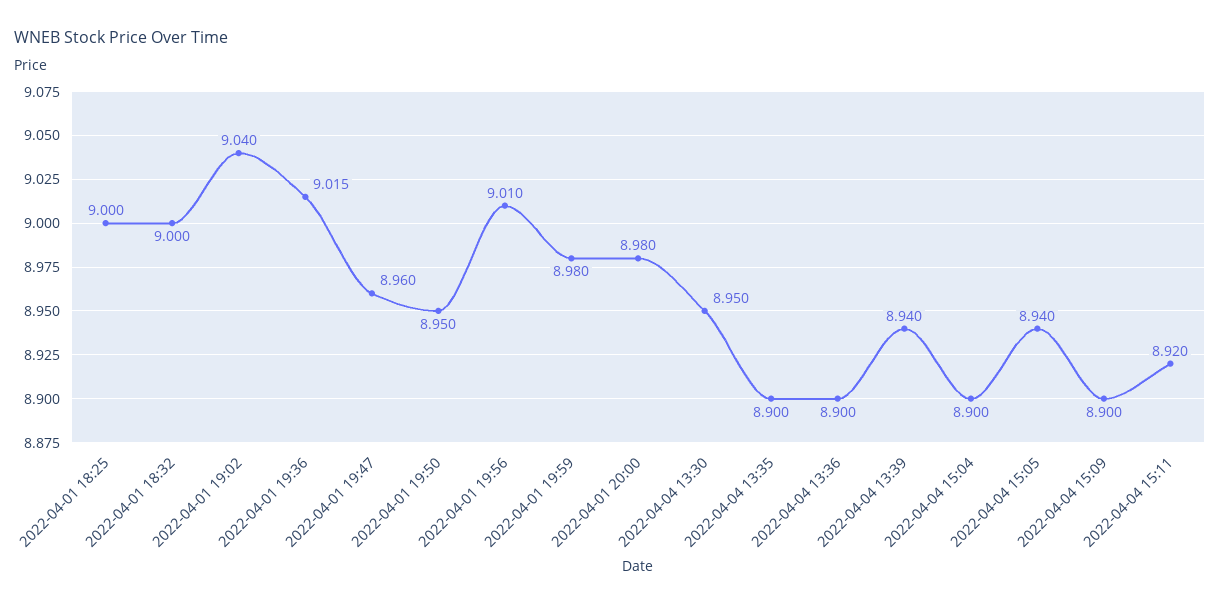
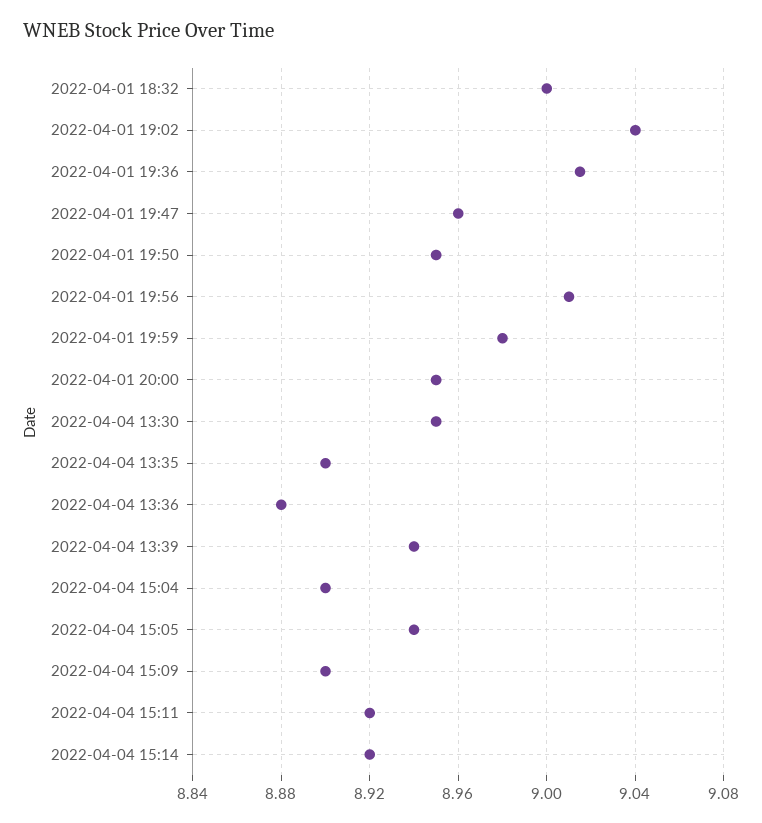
2022-04-01 18:25: 9 -> none
2022-04-01 20:00: 8.98 -> 8.95
2022-04-04 13:36: 8.9 -> 8.88
2022-04-04 15:14: none -> 8.92

